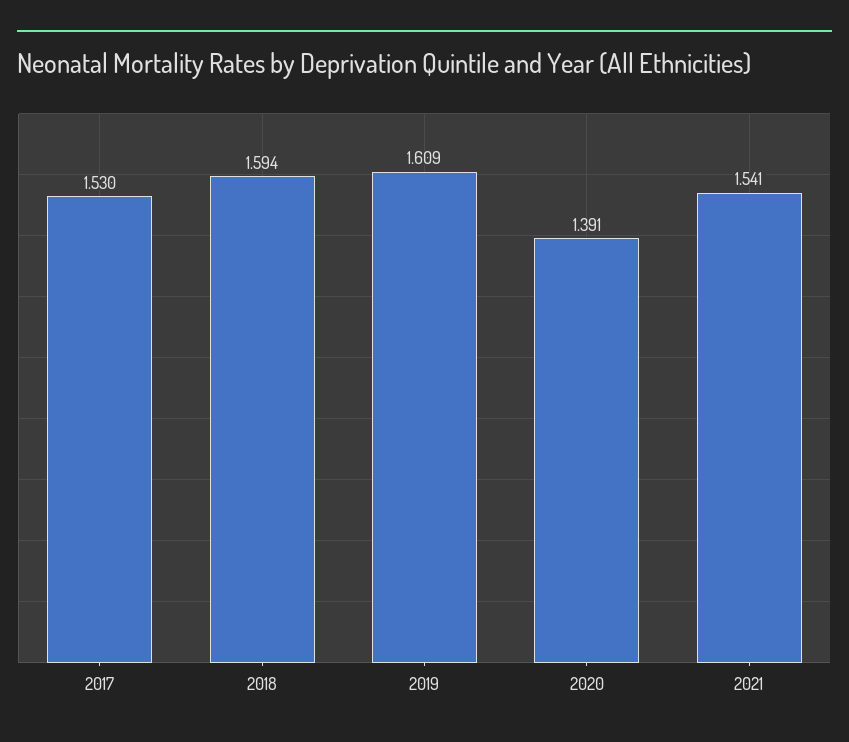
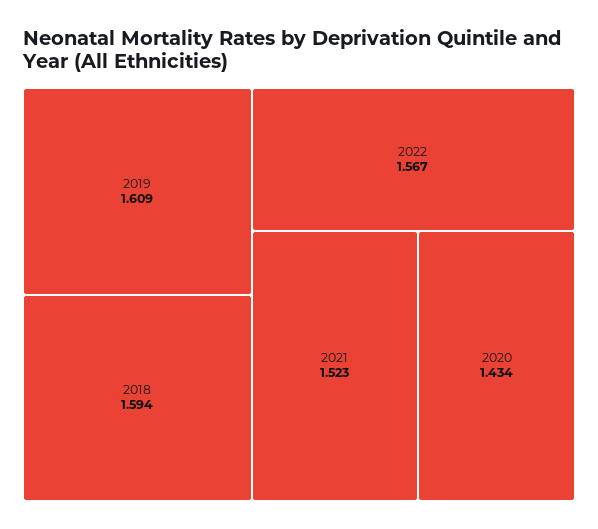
2017: 1.53 -> none
2020: 1.391 -> 1.434
2021: 1.541 -> 1.523
2022: none -> 1.567

